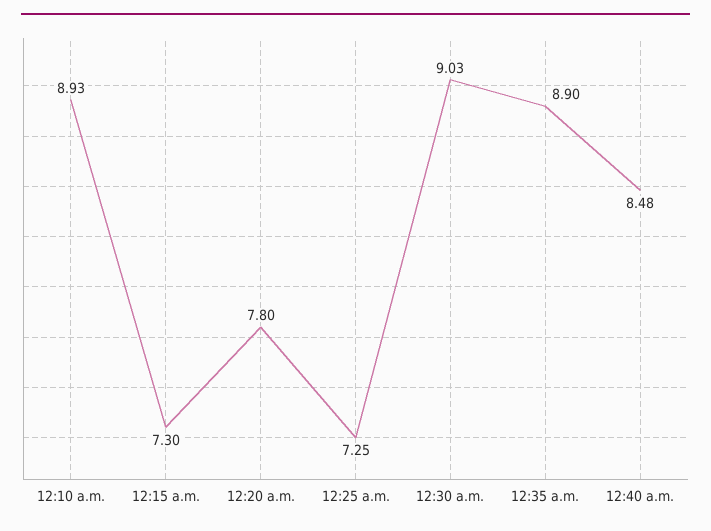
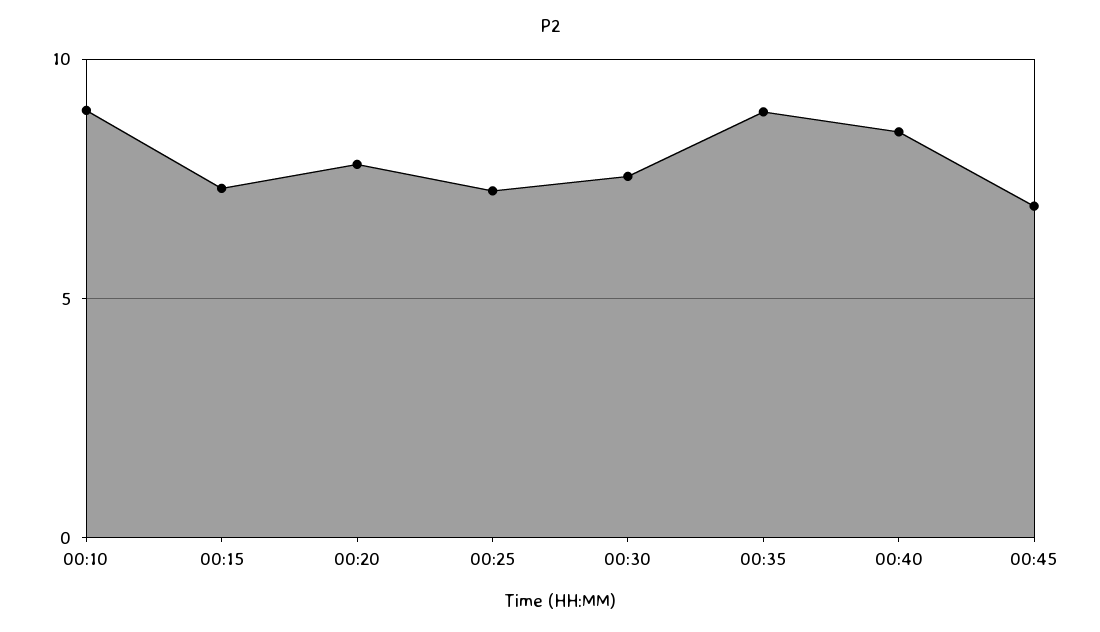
12:30 a.m.: 9.03 -> 7.5
00:45: none -> 7

